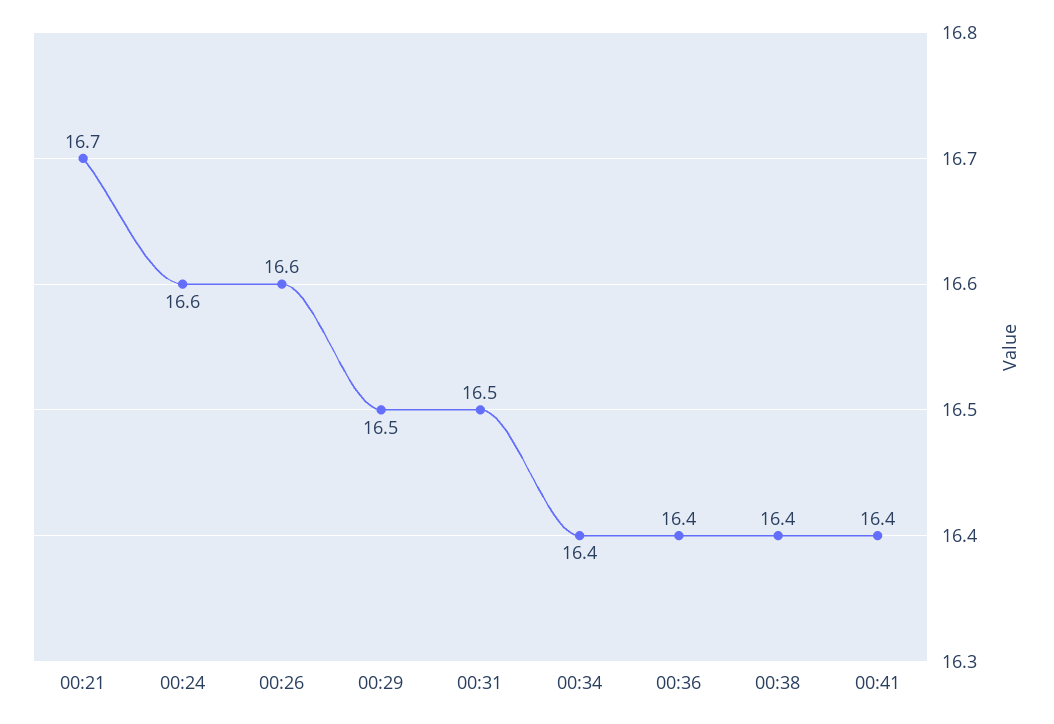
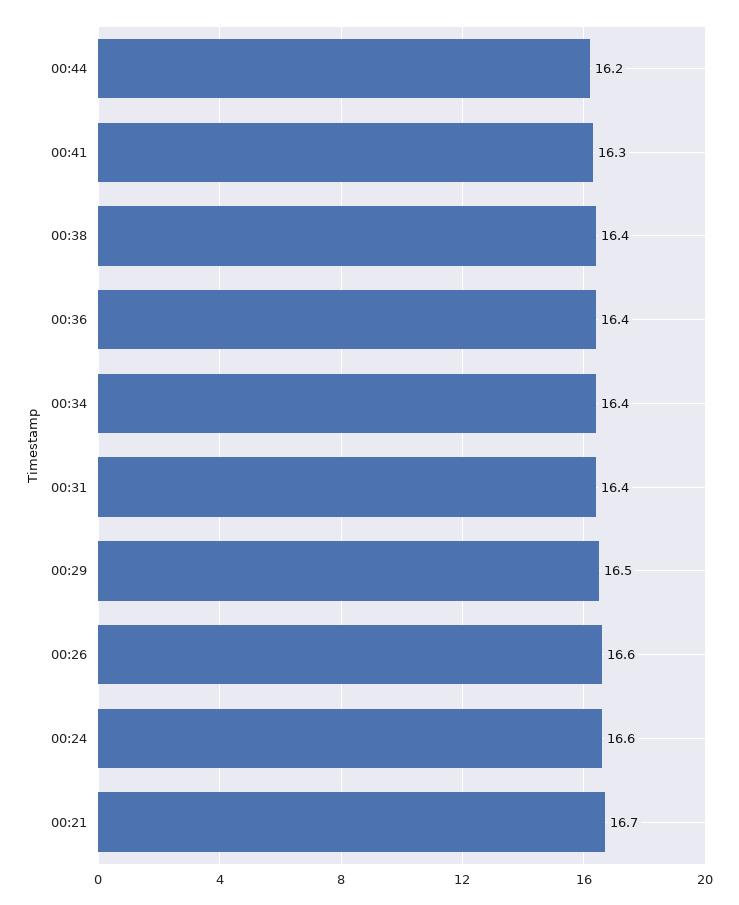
00:31: 16.5 -> 16.4
00:41: 16.4 -> 16.3
00:44: none -> 16.2

